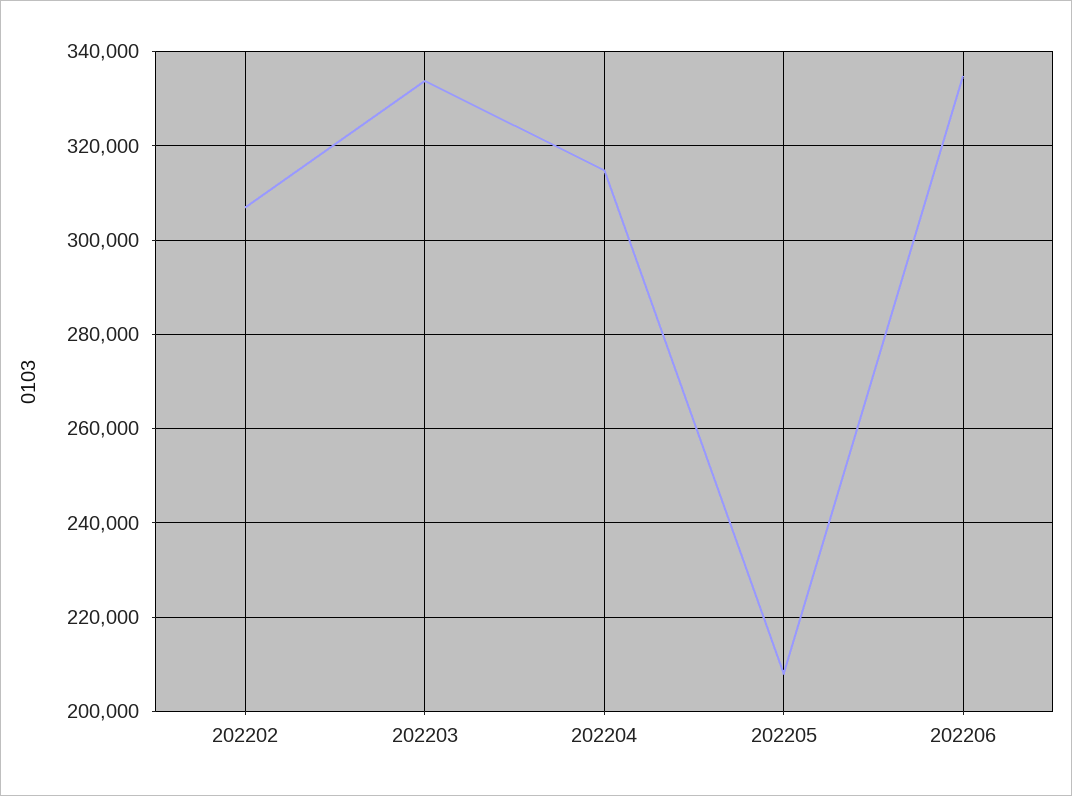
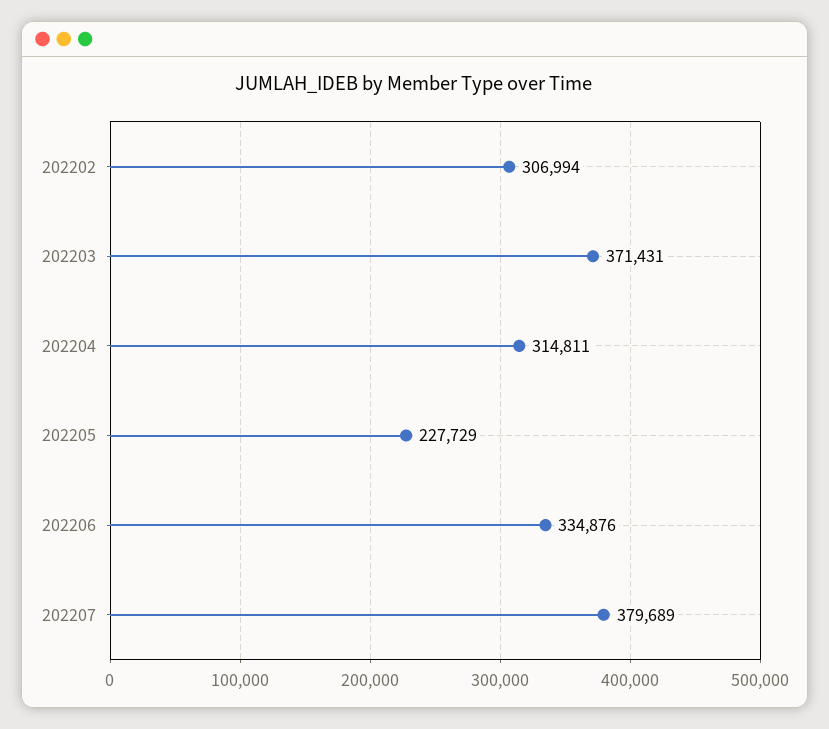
202203: 334000 -> 371431
202205: 208000 -> 227729
202207: none -> 379689

